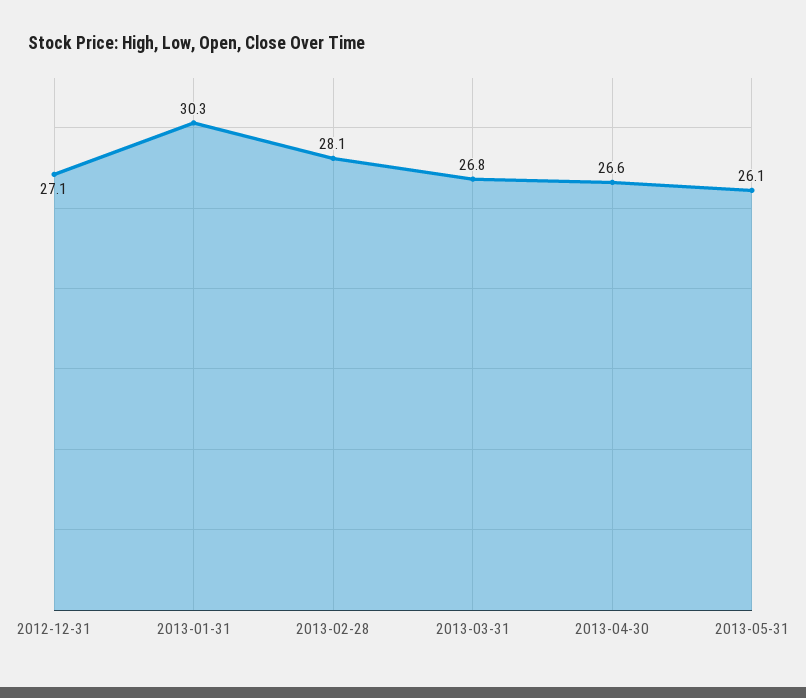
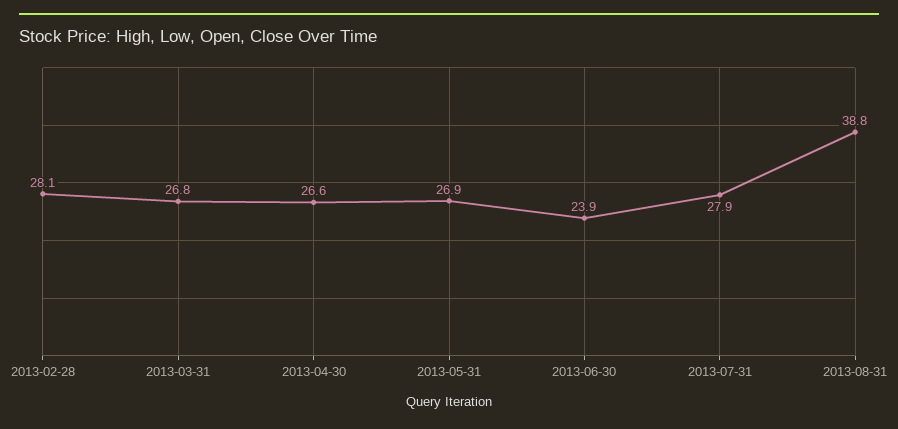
2012-12-31: 27.1 -> none
2013-01-31: 30.3 -> none
2013-05-31: 26.1 -> 26.9
2013-06-30: none -> 23.9
2013-07-31: none -> 27.9
2013-08-31: none -> 38.8

